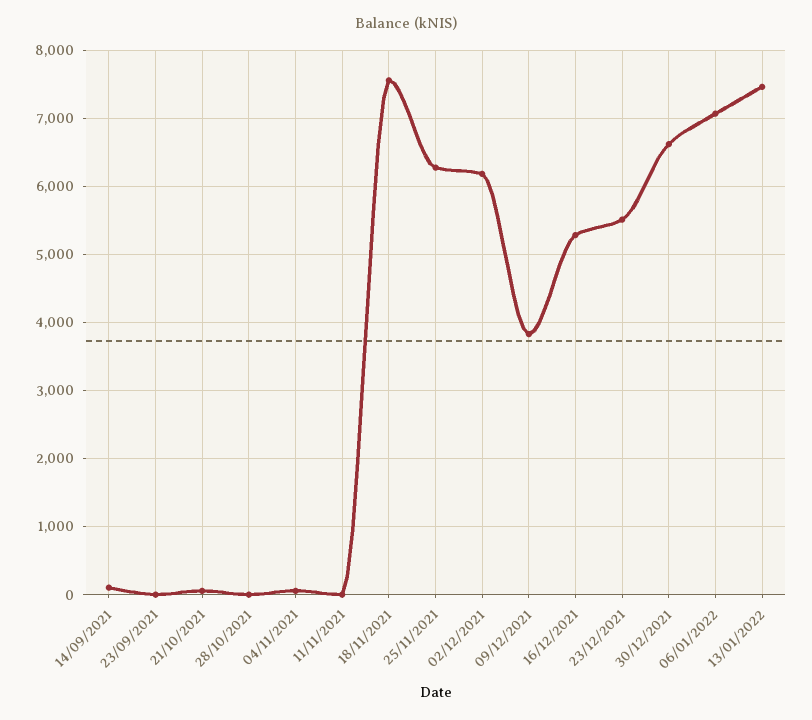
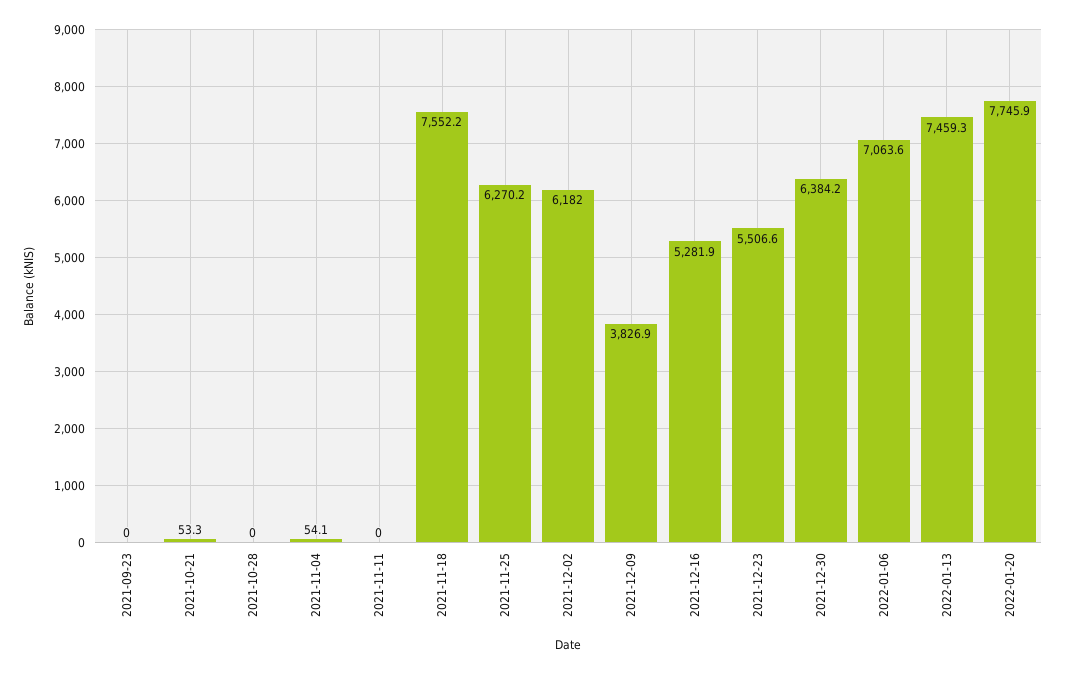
14/09/2021: 100 -> none
30/12/2021: 6600 -> 6384.2
2022-01-20: none -> 7745.9

